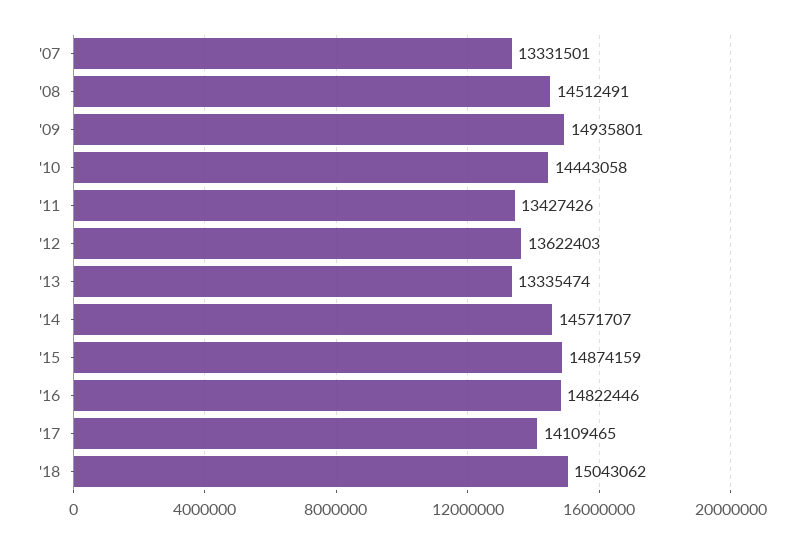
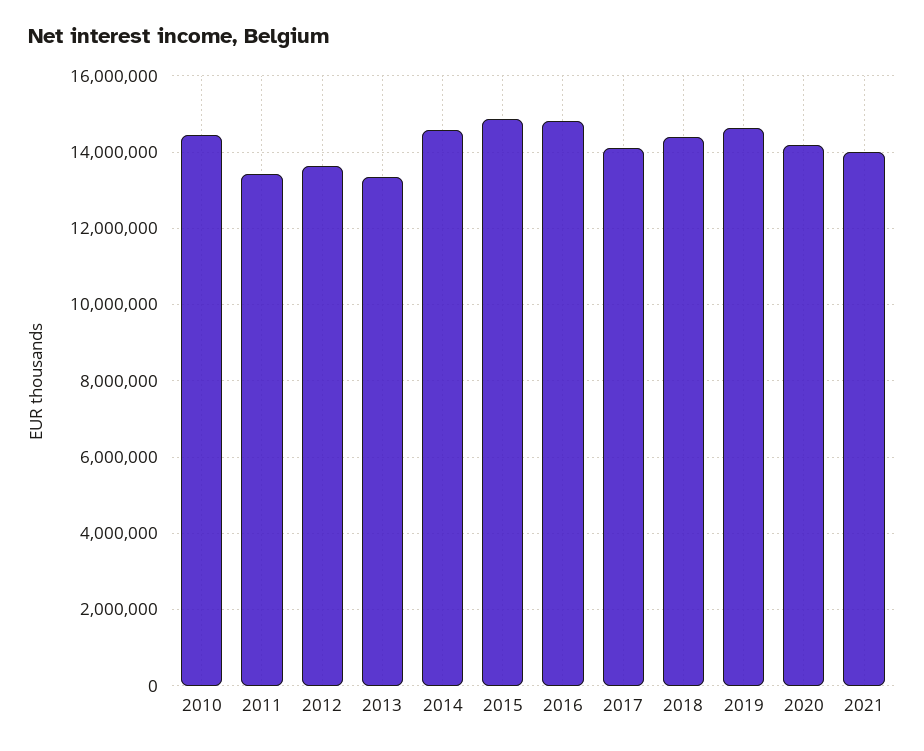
'07: 13331501 -> none
'08: 14512491 -> none
'09: 14935801 -> none
'18: 15043062 -> 14400000
2019: none -> 14600000
2020: none -> 14200000
2021: none -> 14000000

